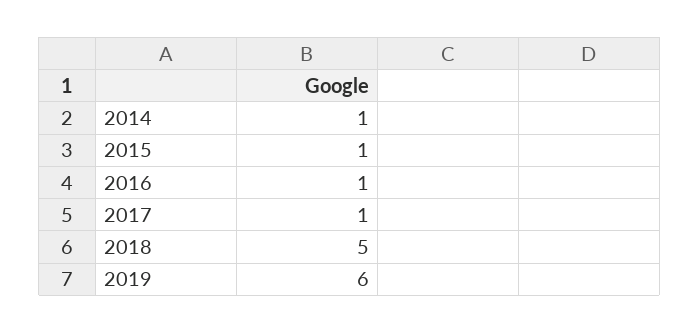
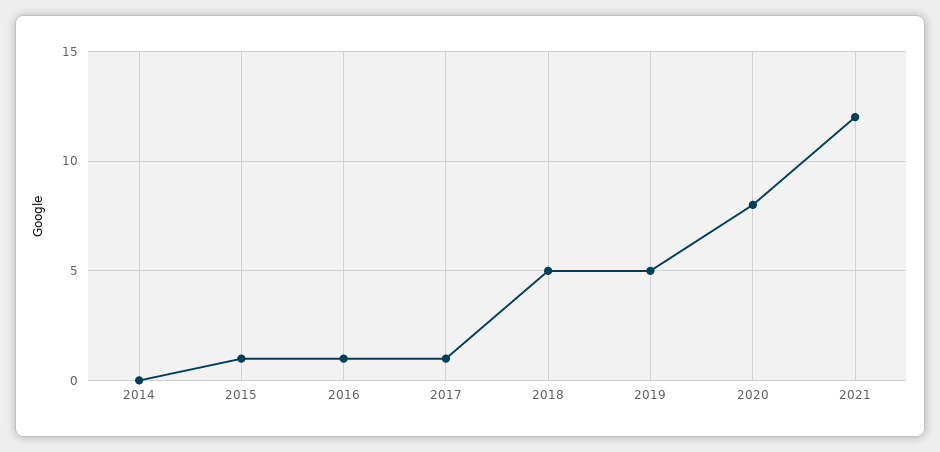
2014: 1 -> 0
2019: 6 -> 5
2020: none -> 8
2021: none -> 12

